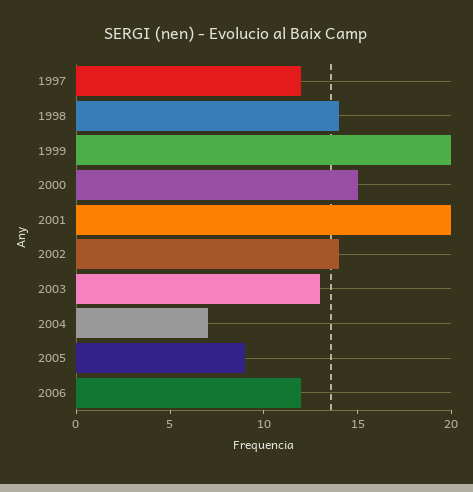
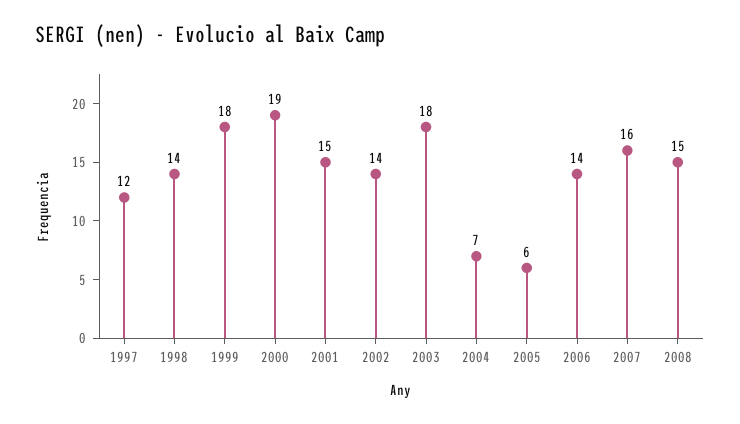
1999: 20 -> 18
2000: 15 -> 19
2001: 20 -> 15
2003: 13 -> 18
2005: 9 -> 6
2006: 12 -> 14
2007: none -> 16
2008: none -> 15

